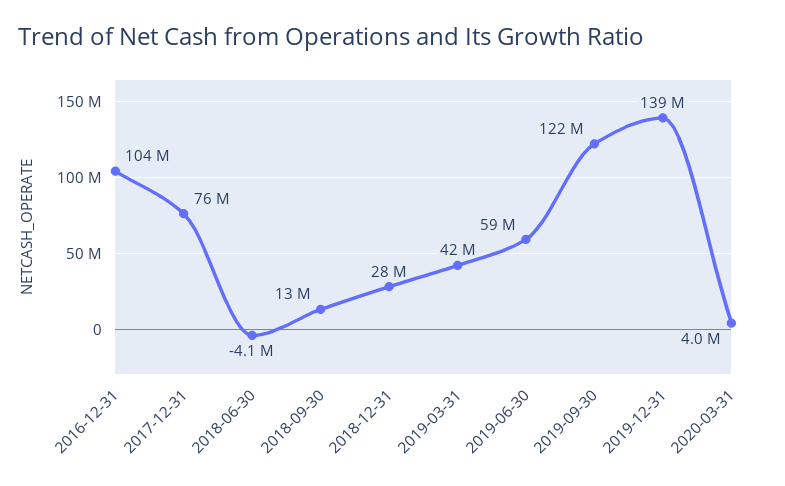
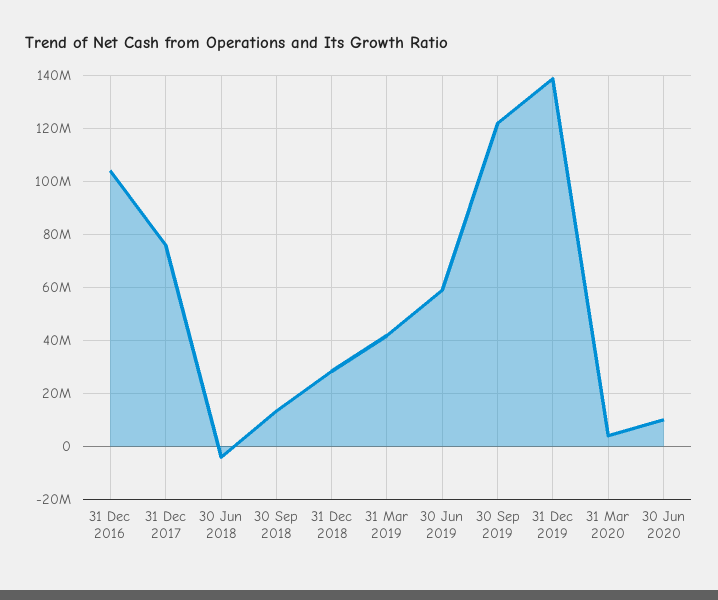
30 Jun 2020: none -> 10000000

